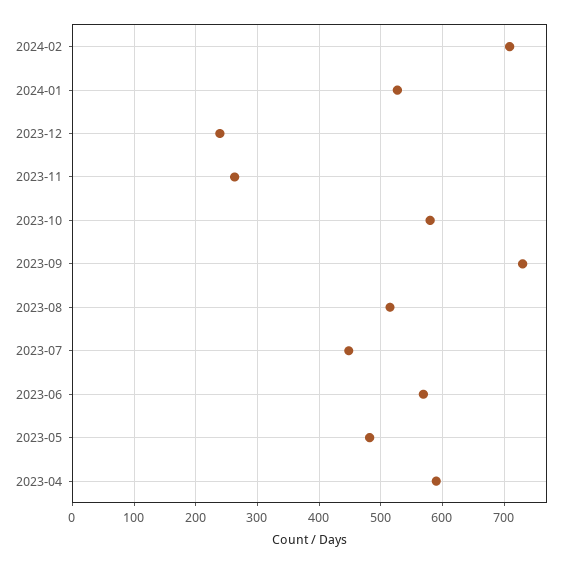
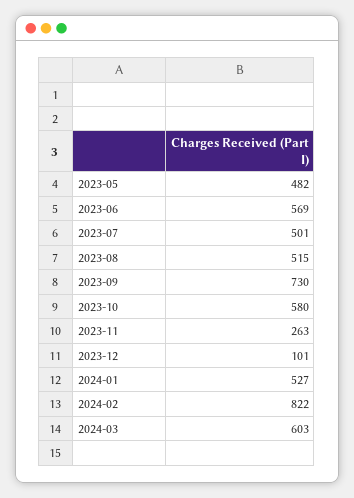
2024-02: 710 -> 822
2023-12: 240 -> 101
2023-07: 450 -> 501
2023-04: 590 -> none
2024-03: none -> 603

